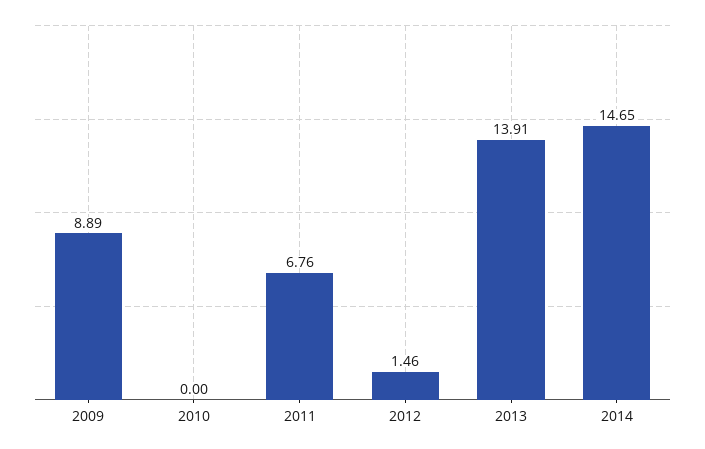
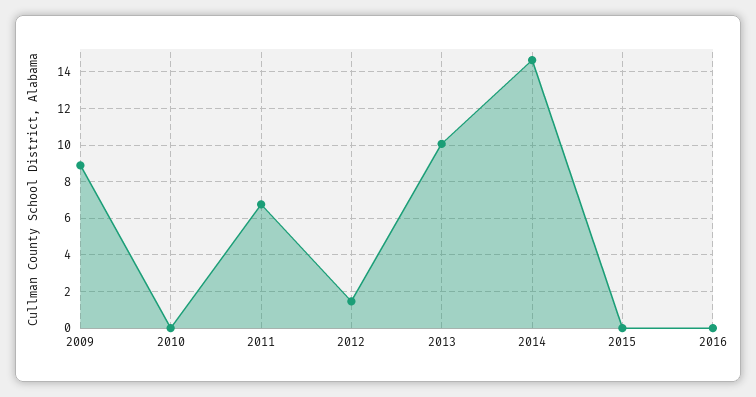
2013: 13.91 -> 10
2015: none -> 0
2016: none -> 0

